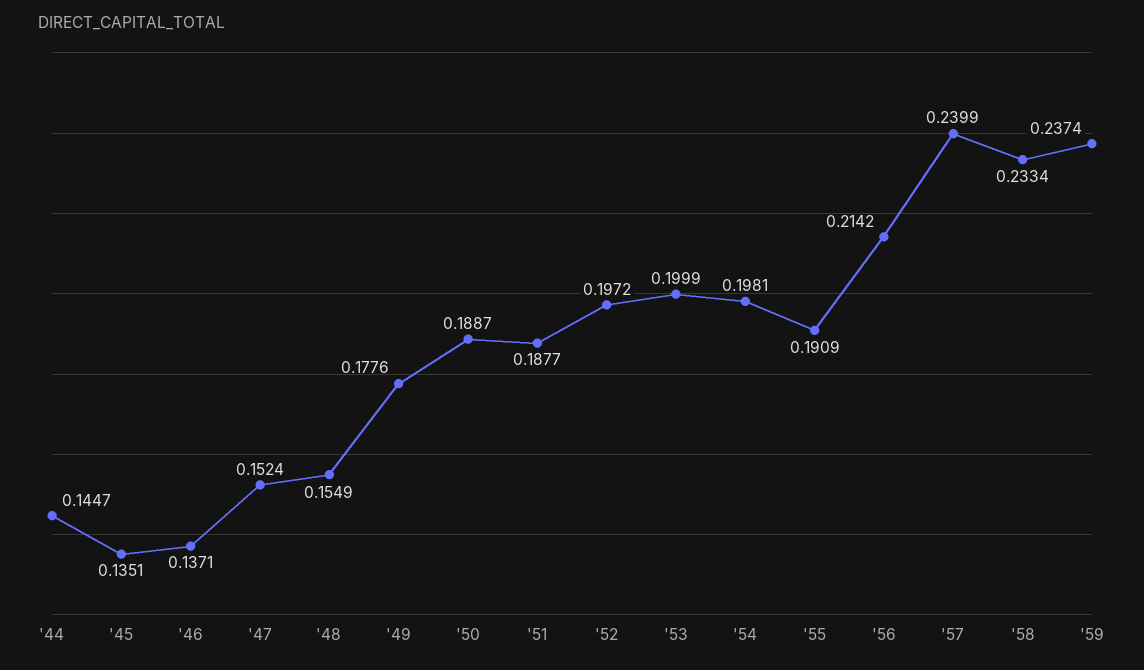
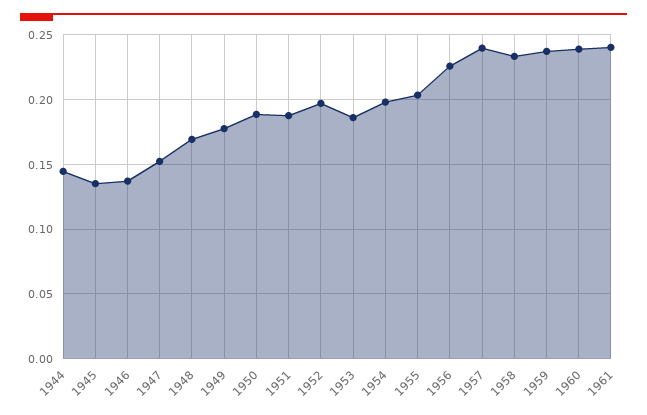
'48: 0.1549 -> 0.17
'53: 0.1999 -> 0.185
'55: 0.1909 -> 0.205
'56: 0.2142 -> 0.225
1960: none -> 0.24
1961: none -> 0.24

